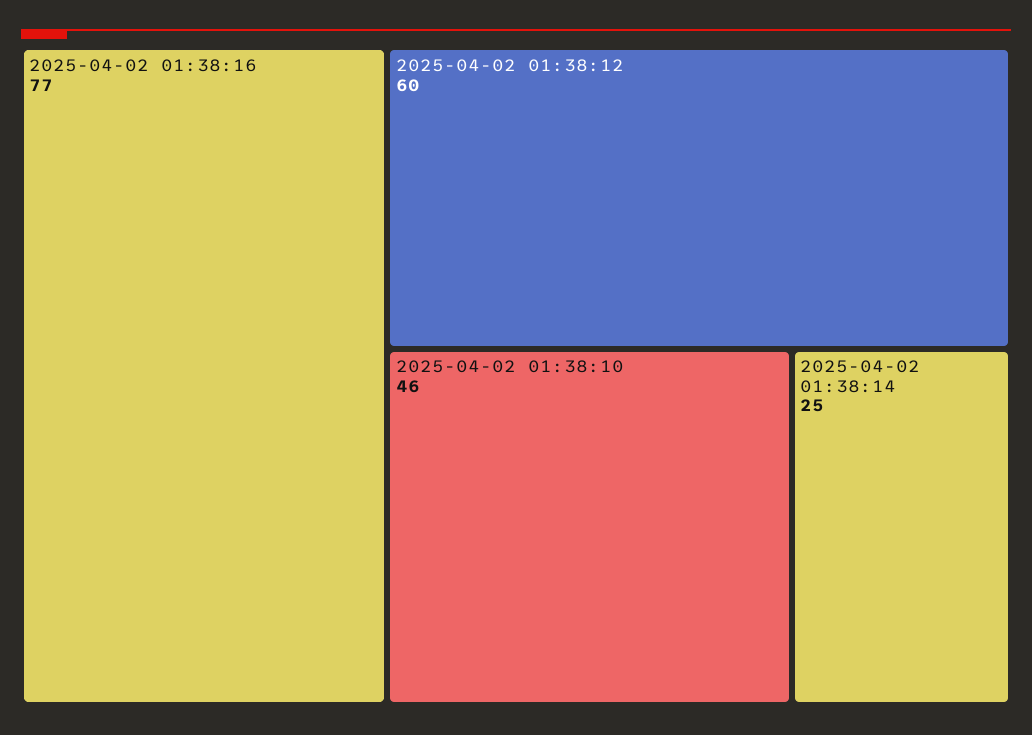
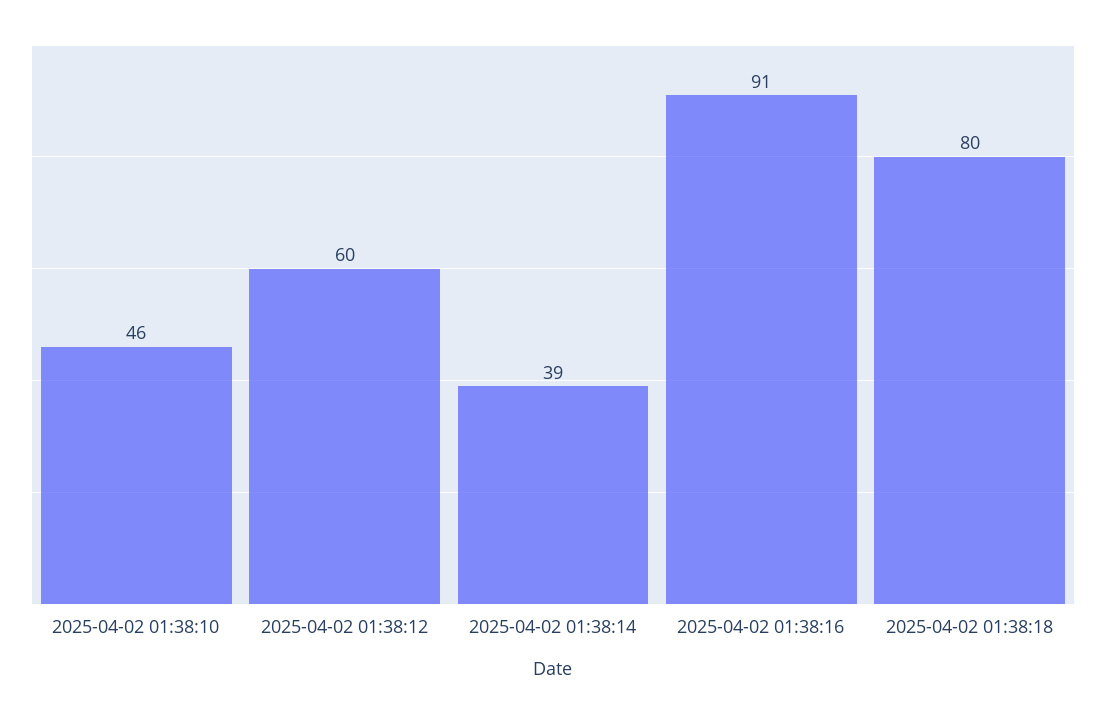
2025-04-02 01:38:16: 77 -> 91
2025-04-02 01:38:14: 25 -> 39
2025-04-02 01:38:18: none -> 80

